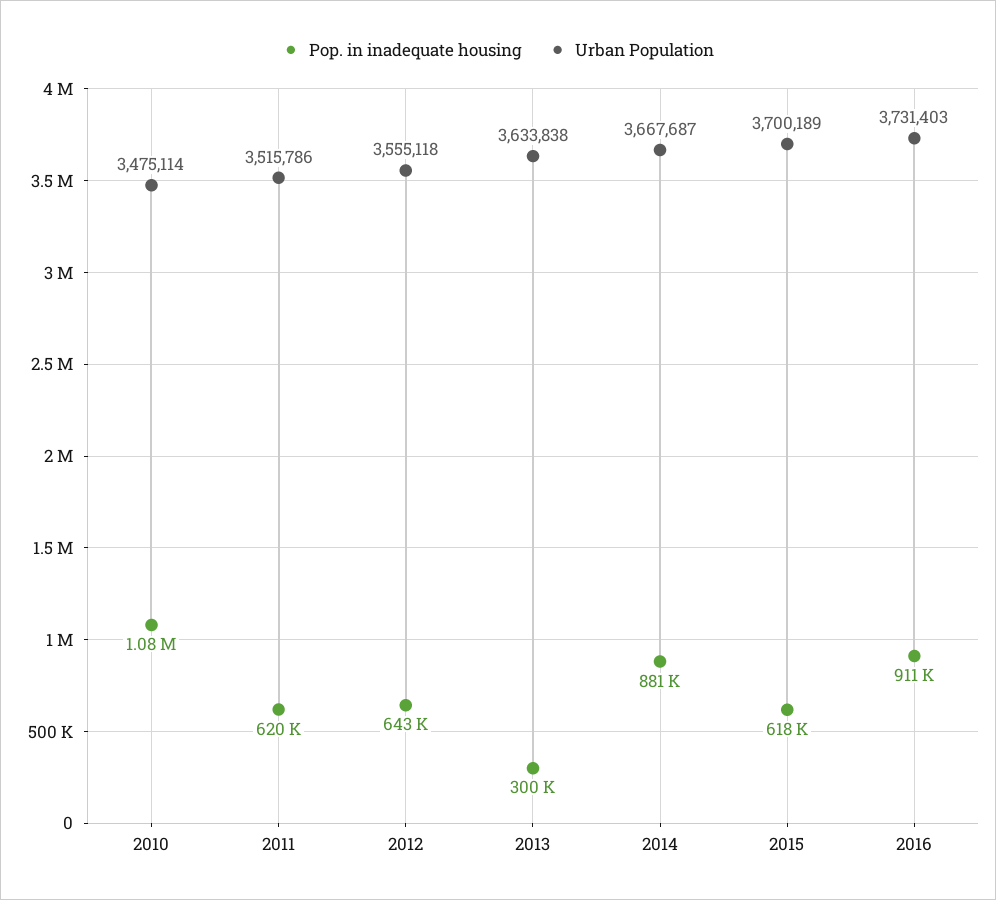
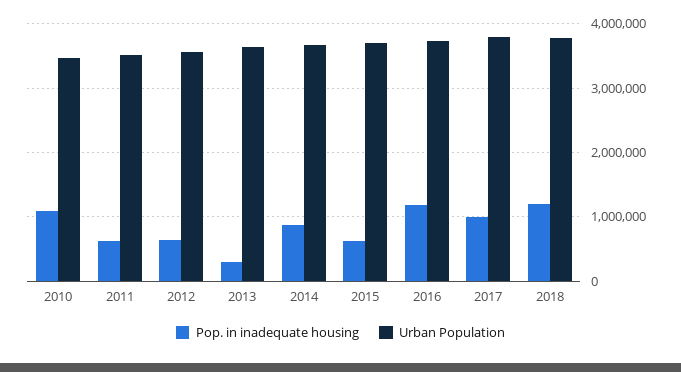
Pop. in inadequate housing, 2016: 911000 -> 1200000
Pop. in inadequate housing, 2017: none -> 1000000
Urban Population, 2017: none -> 3800000
Pop. in inadequate housing, 2018: none -> 1200000
Urban Population, 2018: none -> 3800000

